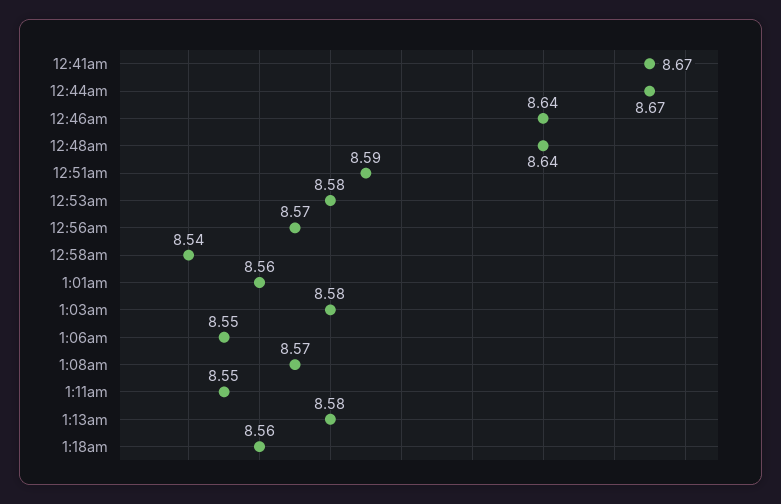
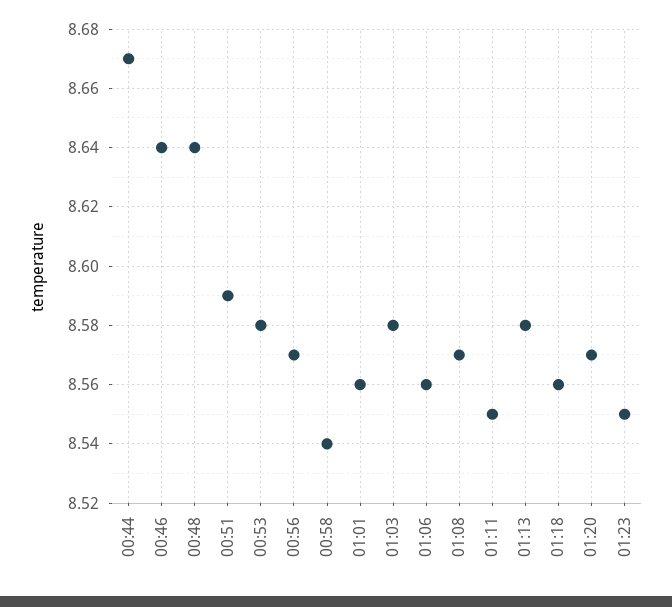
12:41am: 8.67 -> none
1:06am: 8.55 -> 8.56
01:20: none -> 8.57
01:23: none -> 8.55

